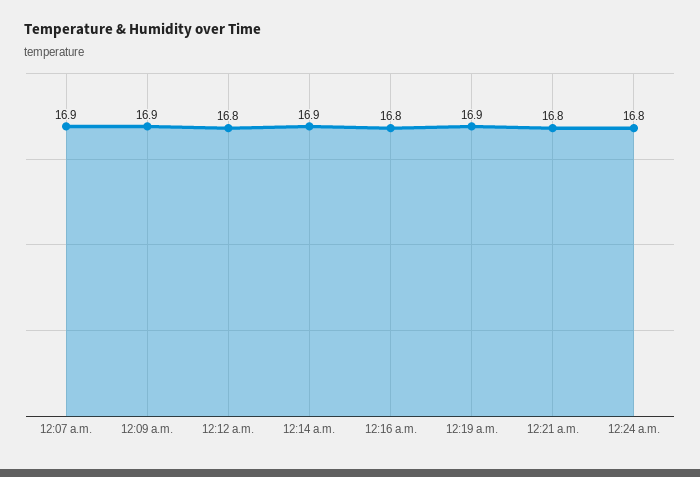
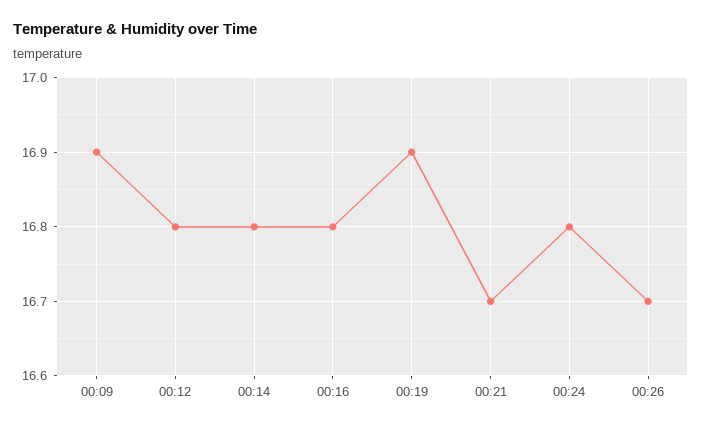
12:07 a.m.: 16.9 -> none
12:14 a.m.: 16.9 -> 16.8
12:21 a.m.: 16.8 -> 16.7
00:26: none -> 16.7

